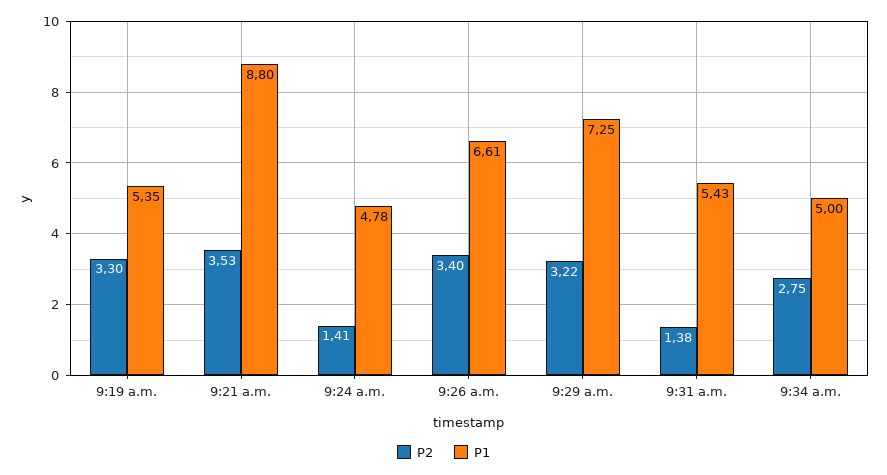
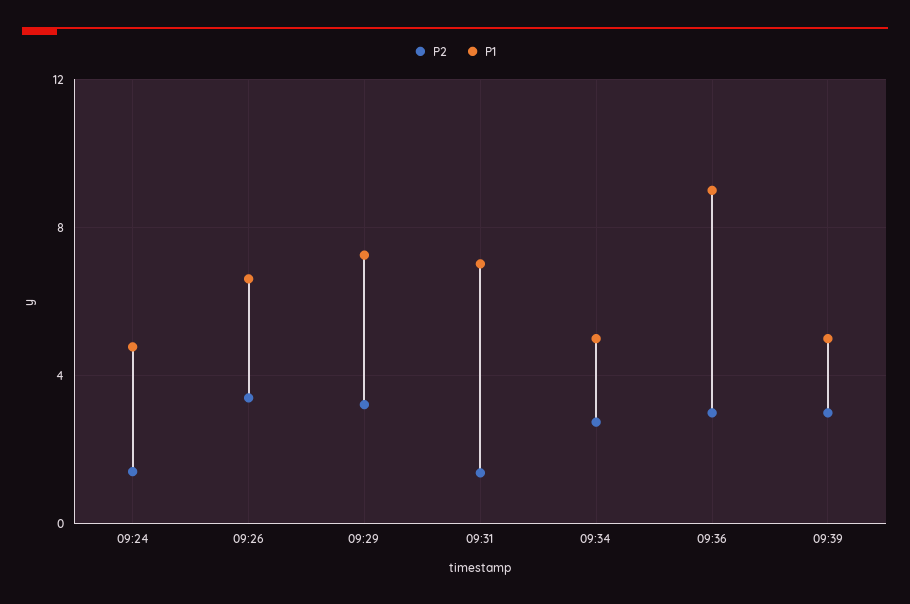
P2, 9:19 a.m.: 3.3 -> none
P1, 9:19 a.m.: 5.35 -> none
P2, 9:21 a.m.: 3.53 -> none
P1, 9:21 a.m.: 8.8 -> none
P1, 9:31 a.m.: 5.43 -> 7
P2, 09:36: none -> 3
P1, 09:36: none -> 9
P2, 09:39: none -> 3
P1, 09:39: none -> 5

